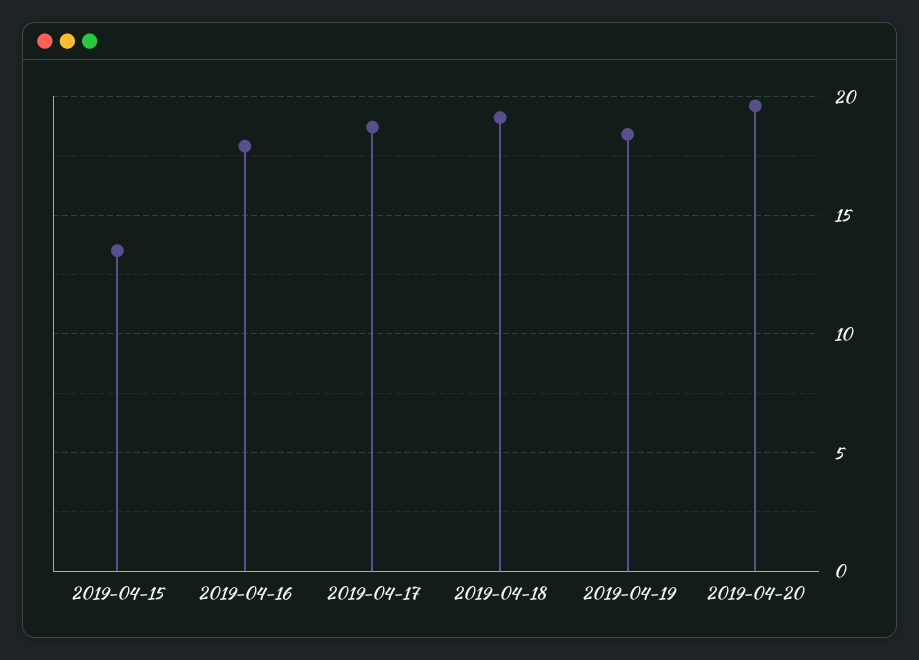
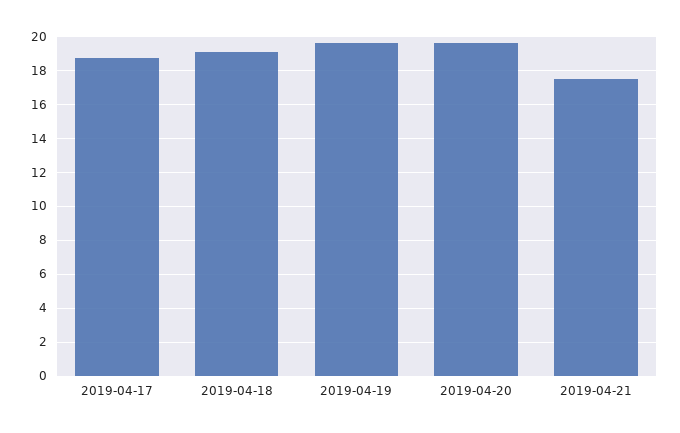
2019-04-15: 13.5 -> none
2019-04-16: 18 -> none
2019-04-19: 18.5 -> 19.5
2019-04-21: none -> 17.5

